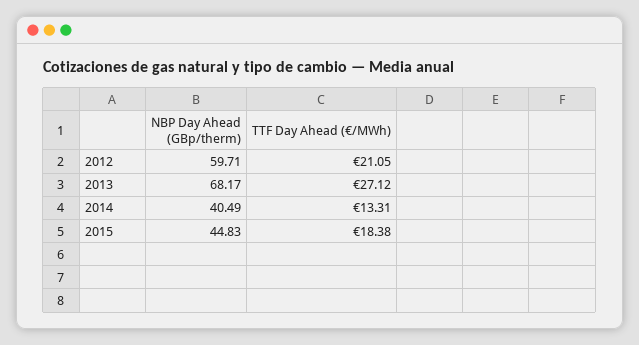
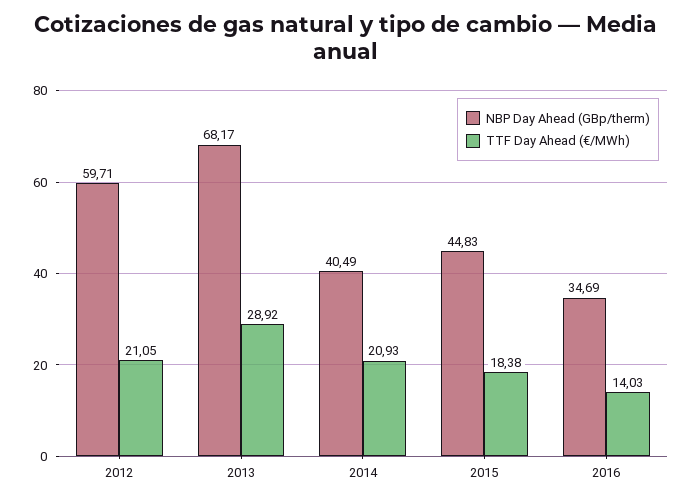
TTF Day Ahead (€/MWh), 2013: 27.12 -> 28.92
TTF Day Ahead (€/MWh), 2014: 13.31 -> 20.93
NBP Day Ahead (GBp/therm), 2016: none -> 34.69
TTF Day Ahead (€/MWh), 2016: none -> 14.03

